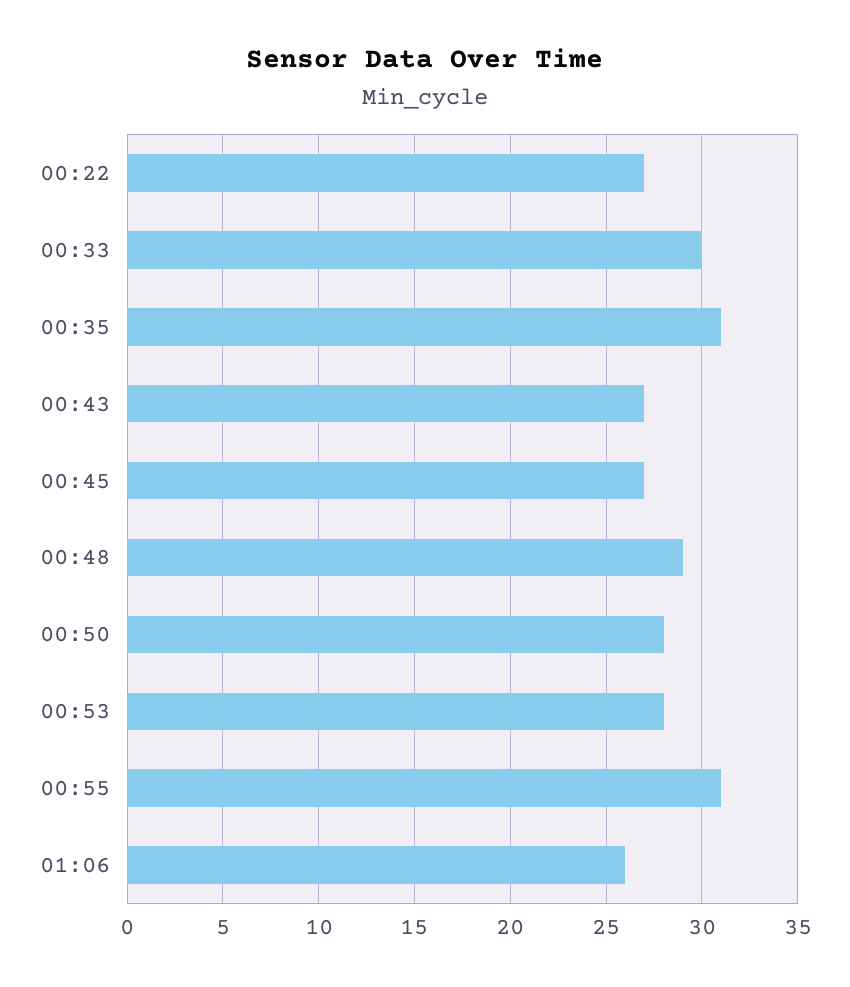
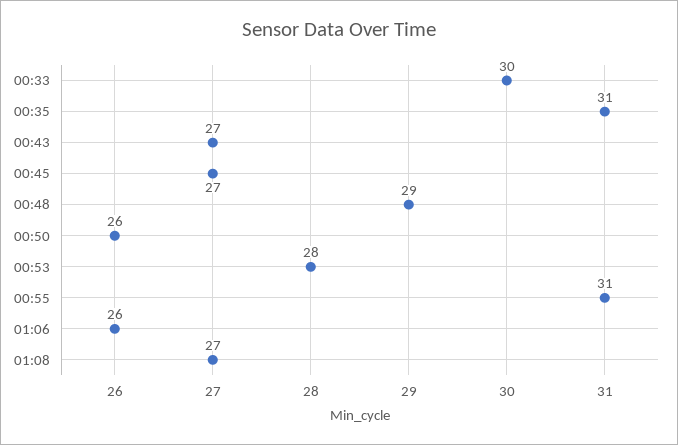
00:22: 27 -> none
00:50: 28 -> 26
01:08: none -> 27

